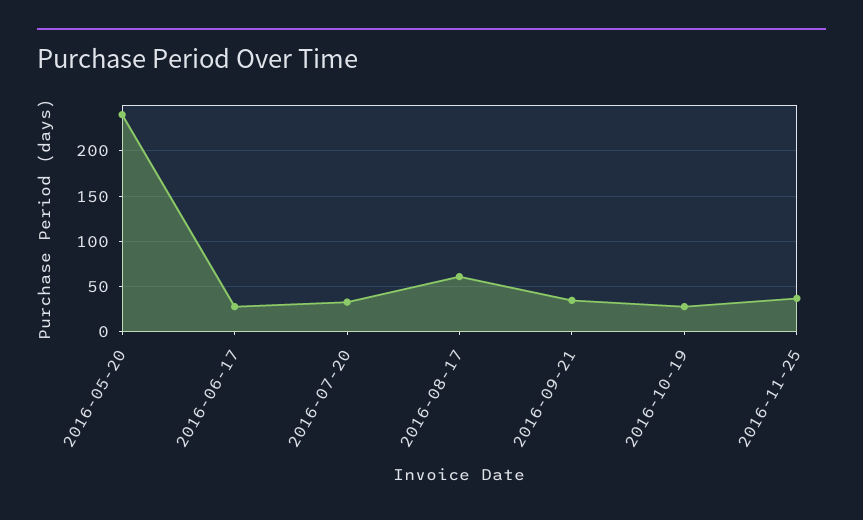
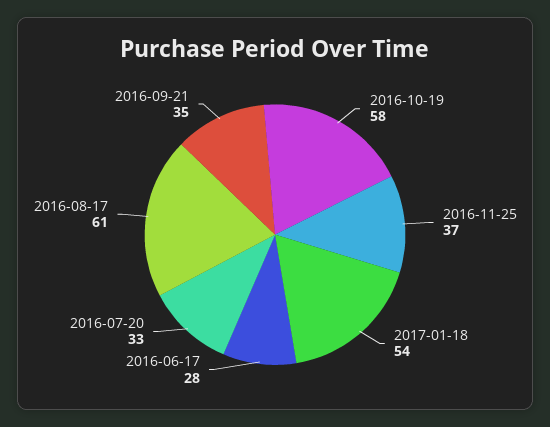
2016-05-20: 240 -> none
2016-10-19: 30 -> 58
2017-01-18: none -> 54

